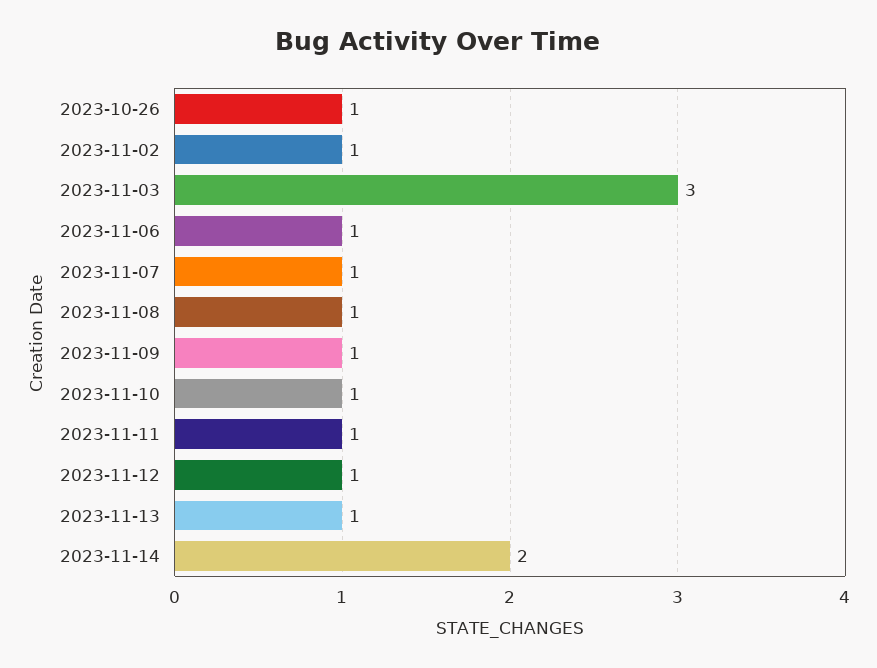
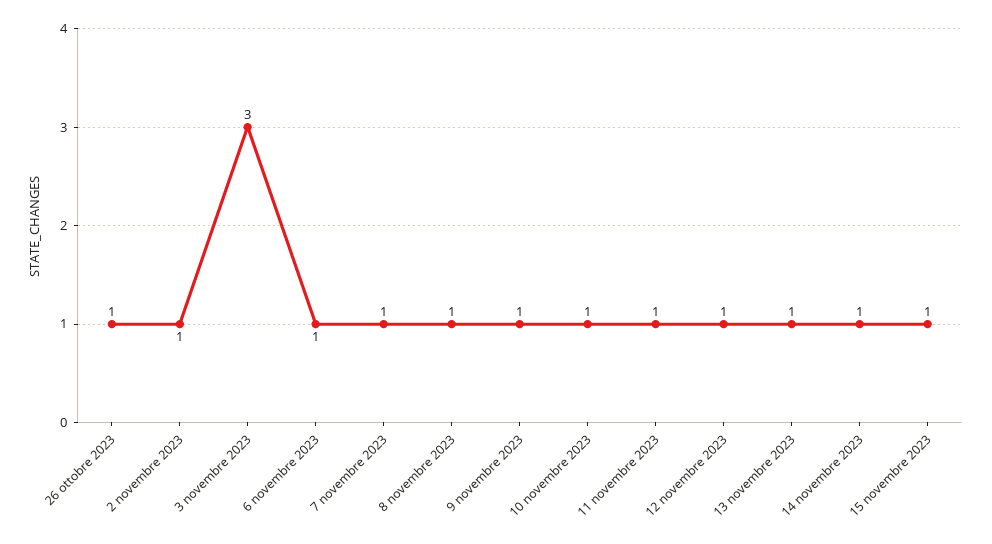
2023-11-14: 2 -> 1
15 novembre 2023: none -> 1

